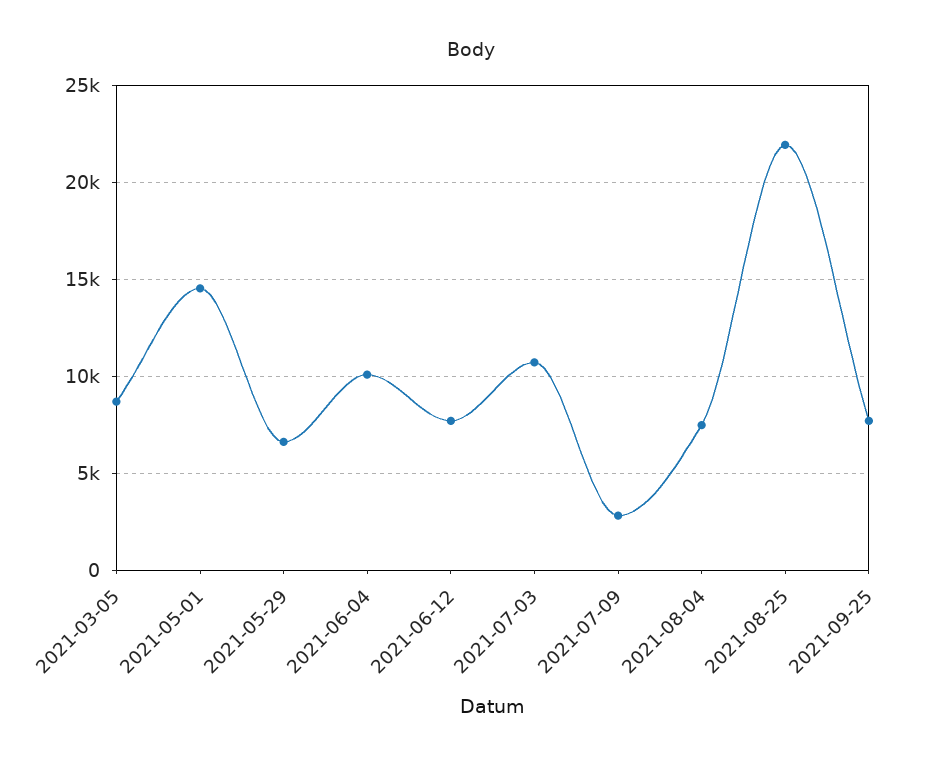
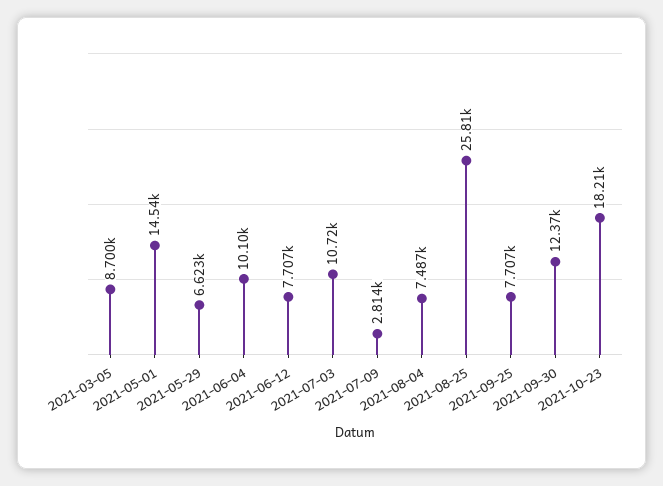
2021-08-25: 22000 -> 25810
2021-09-30: none -> 12370
2021-10-23: none -> 18210

